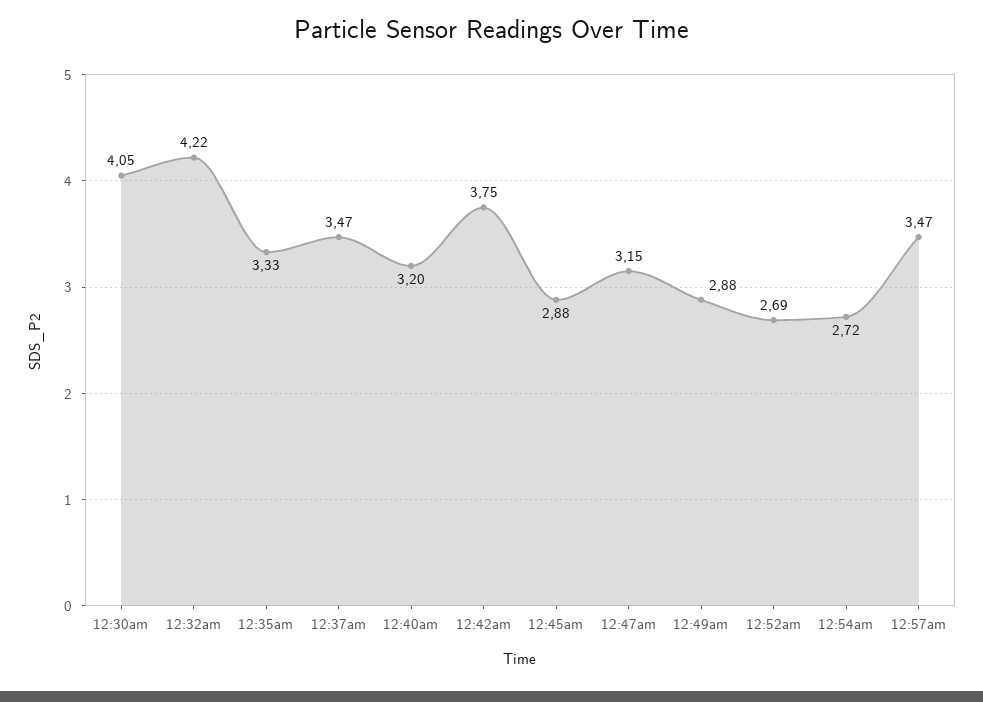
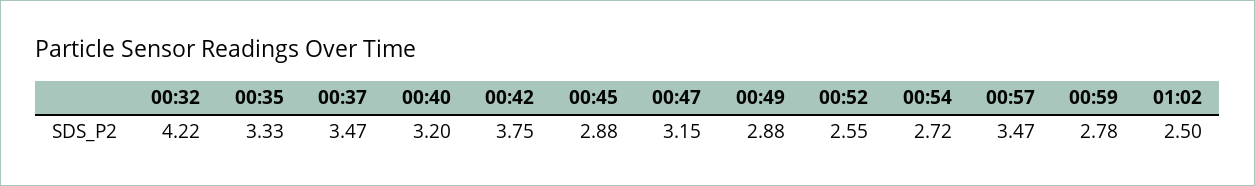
12:30am: 4.05 -> none
12:52am: 2.69 -> 2.55
00:59: none -> 2.78
01:02: none -> 2.5

